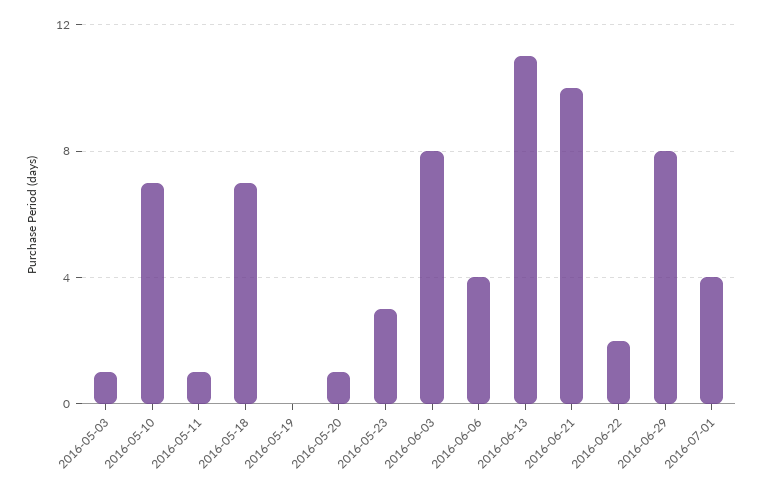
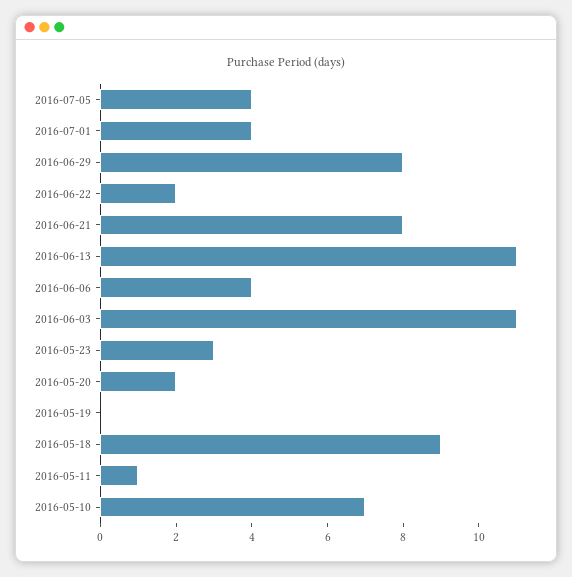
2016-05-03: 1 -> none
2016-05-18: 7 -> 9
2016-05-20: 1 -> 2
2016-06-03: 8 -> 11
2016-06-21: 10 -> 8
2016-07-05: none -> 4

